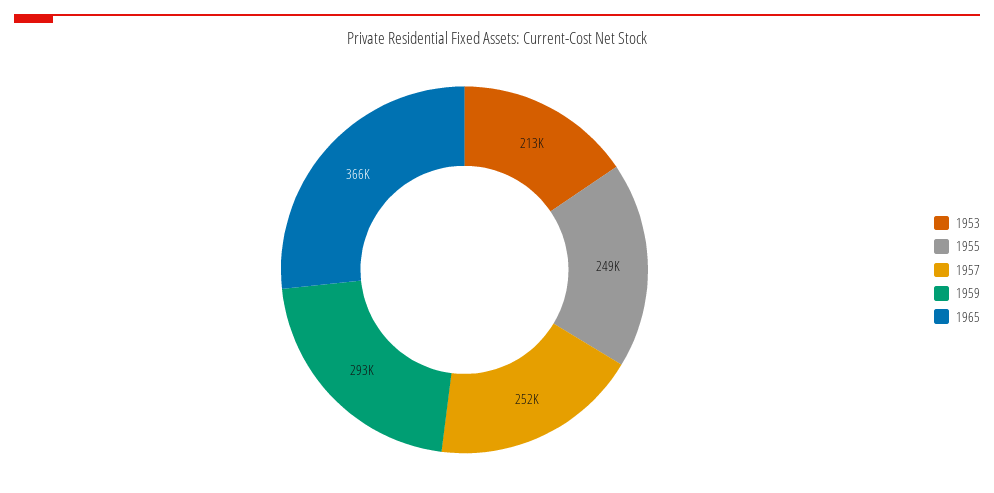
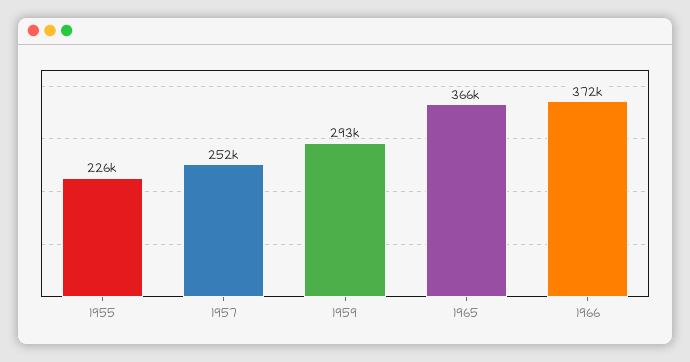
1953: 213000 -> none
1955: 249000 -> 226000
1966: none -> 372000

